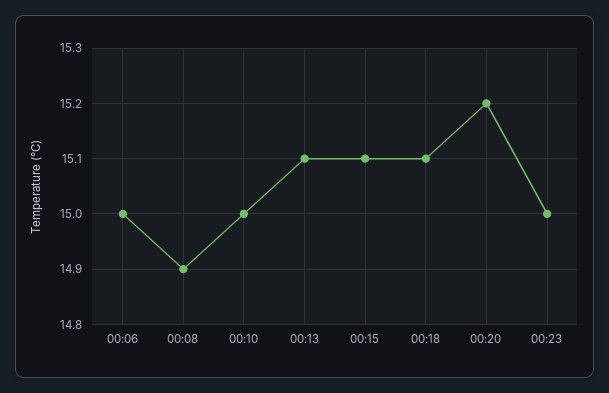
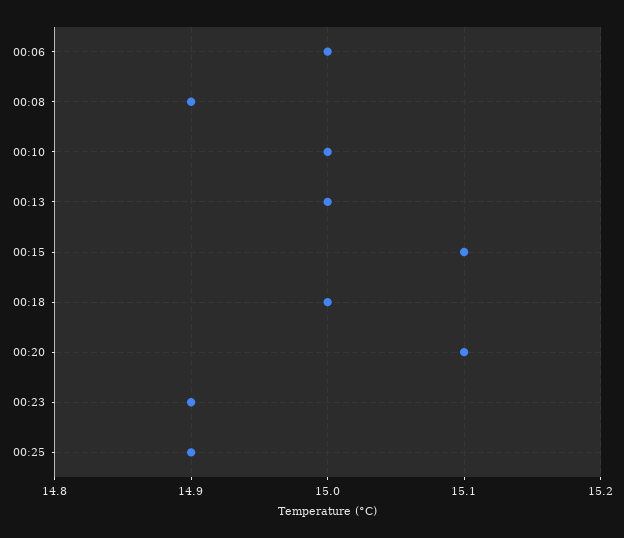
00:13: 15.1 -> 15
00:18: 15.1 -> 15
00:20: 15.2 -> 15.1
00:23: 15 -> 14.9
00:25: none -> 14.9

